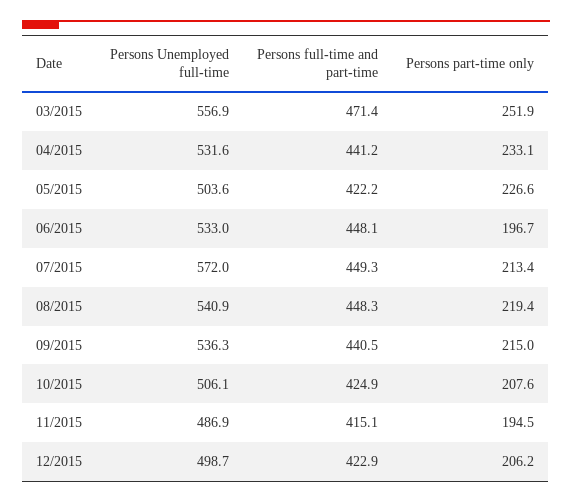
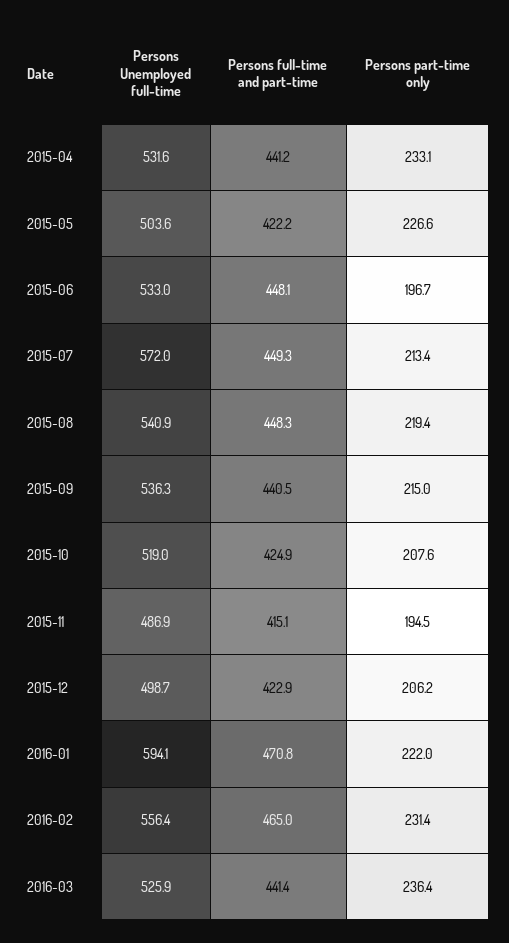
Persons Unemployed full-time, 03/2015: 556.9 -> none
Persons full-time and part-time, 03/2015: 471.4 -> none
Persons part-time only, 03/2015: 251.9 -> none
Persons Unemployed full-time, 10/2015: 506.1 -> 519
Persons Unemployed full-time, 2016-01: none -> 594.1
Persons full-time and part-time, 2016-01: none -> 470.8
Persons part-time only, 2016-01: none -> 222
Persons Unemployed full-time, 2016-02: none -> 556.4
Persons full-time and part-time, 2016-02: none -> 465
Persons part-time only, 2016-02: none -> 231.4
Persons Unemployed full-time, 2016-03: none -> 525.9
Persons full-time and part-time, 2016-03: none -> 441.4
Persons part-time only, 2016-03: none -> 236.4

